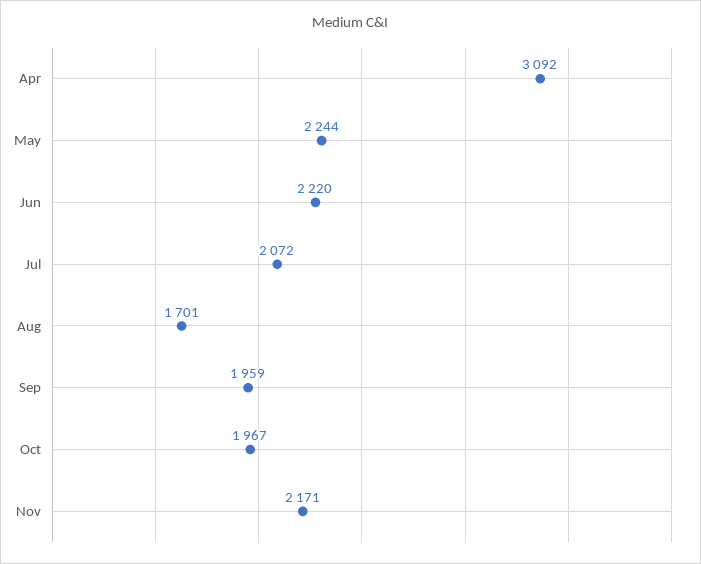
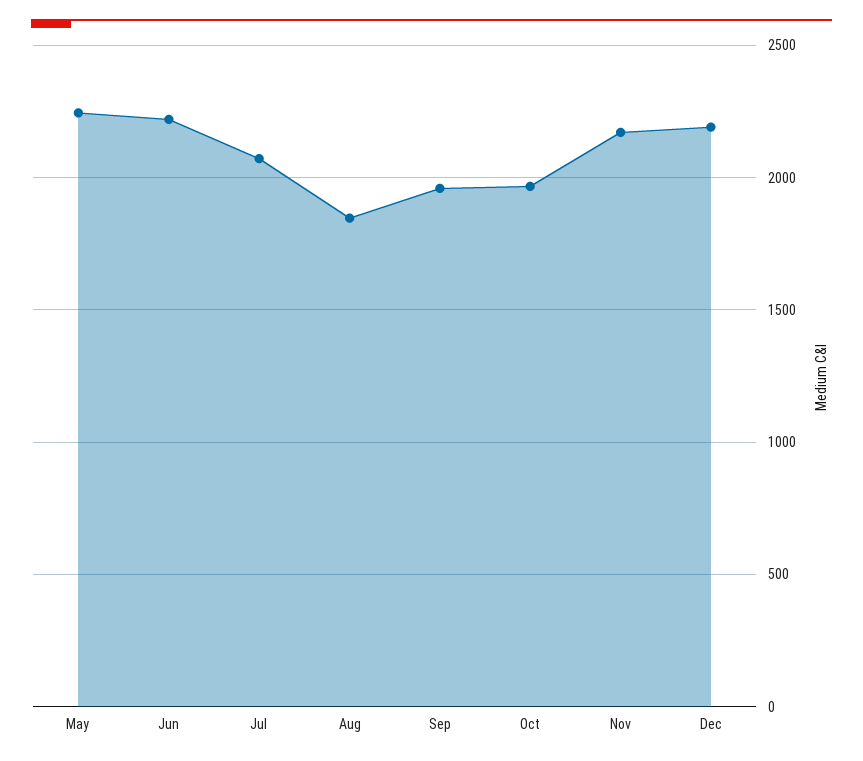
Apr: 3092 -> none
Aug: 1701 -> 1850
Dec: none -> 2200

